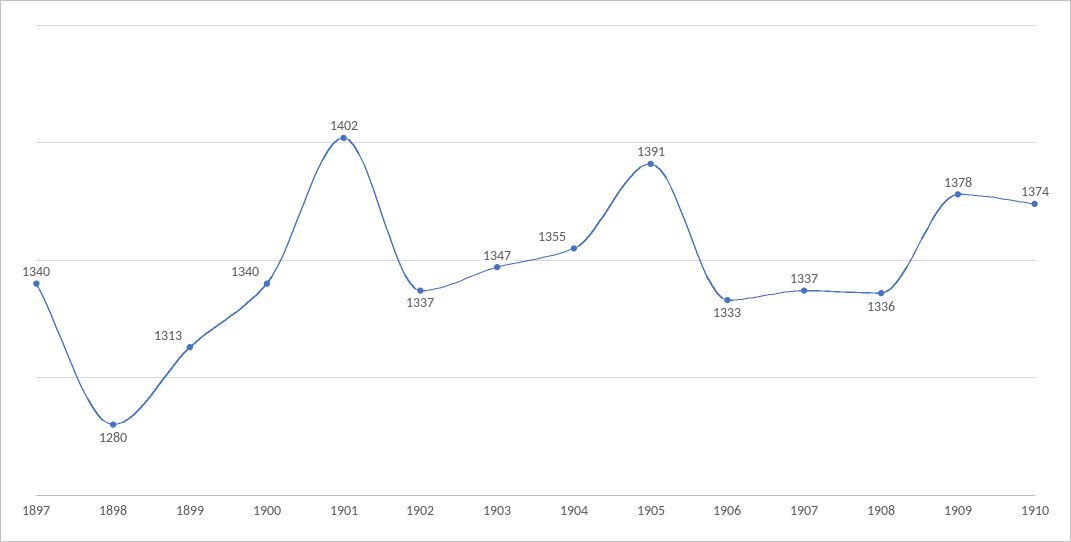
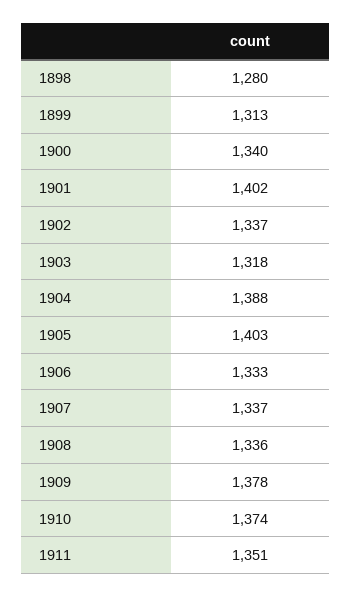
1897: 1340 -> none
1903: 1347 -> 1318
1904: 1355 -> 1388
1905: 1391 -> 1403
1911: none -> 1351

